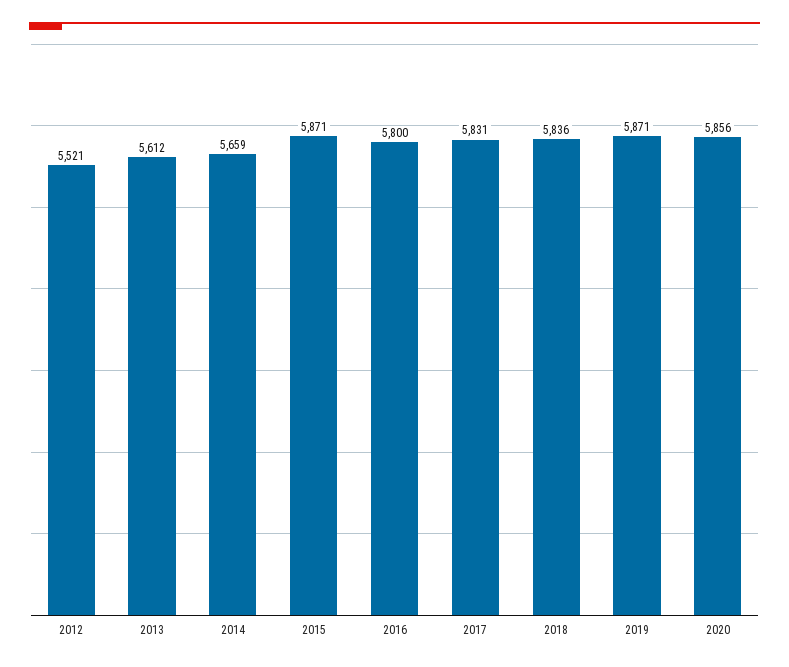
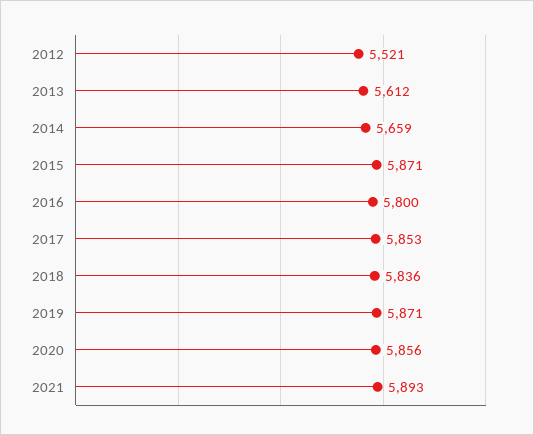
2017: 5831 -> 5853
2021: none -> 5893

